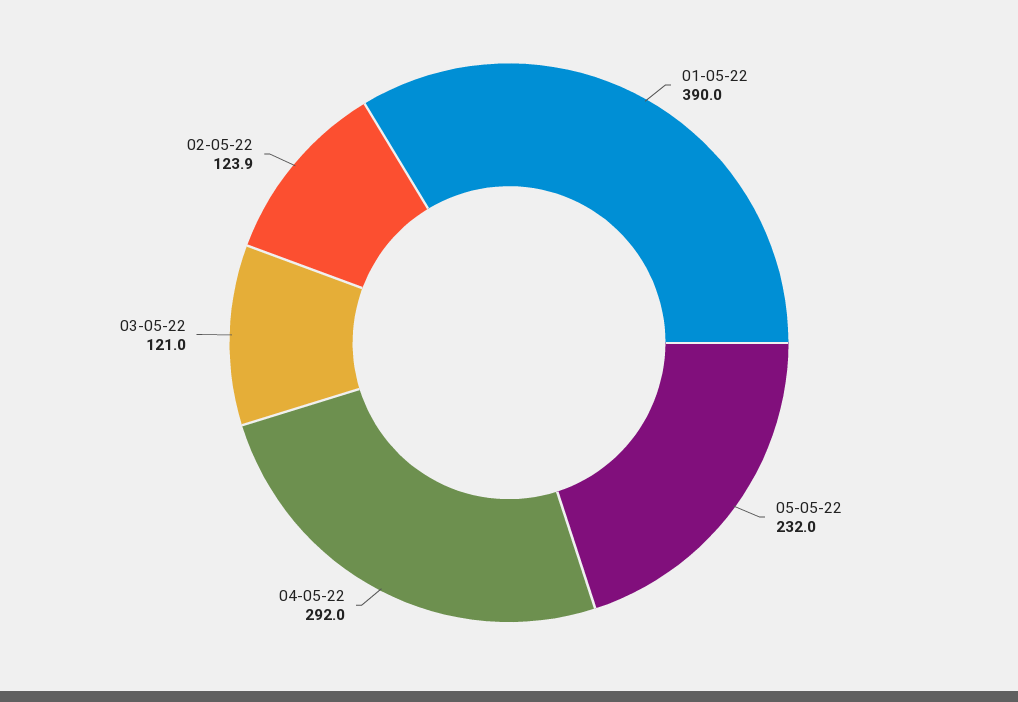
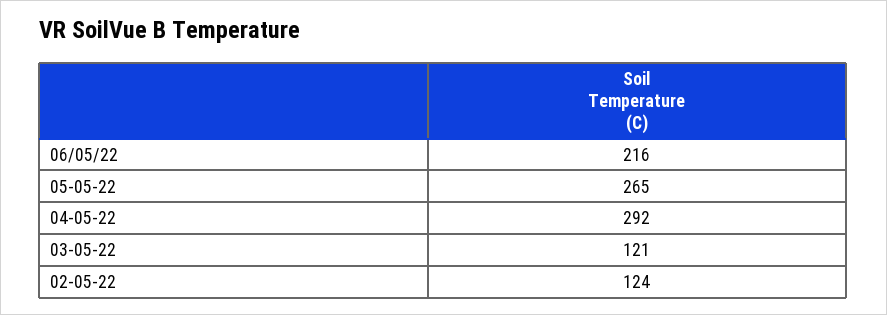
01-05-22: 390 -> none
05-05-22: 232 -> 265
06/05/22: none -> 216

